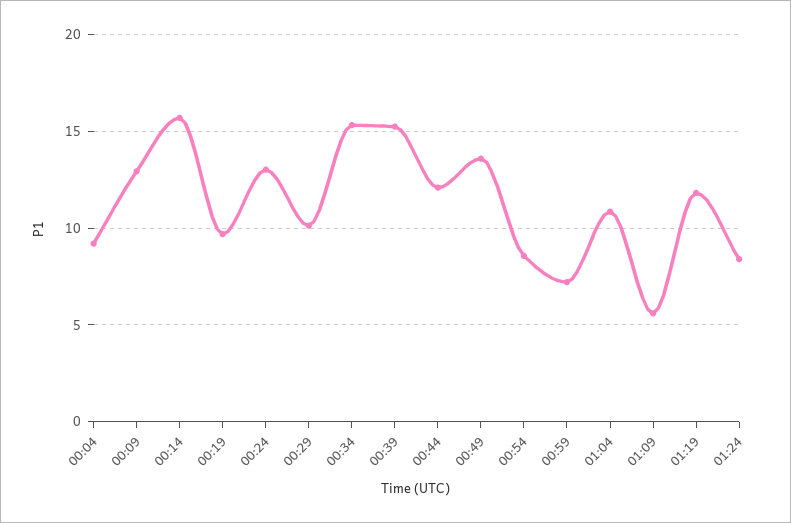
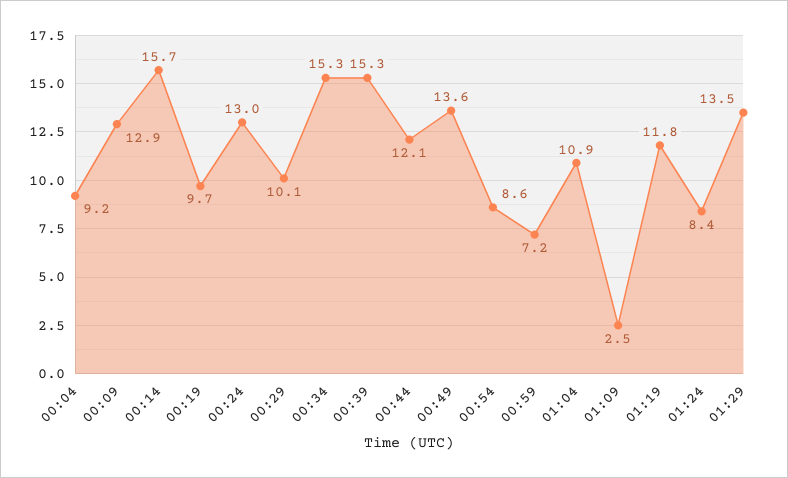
01:09: 5.5 -> 2.5
01:29: none -> 13.5

